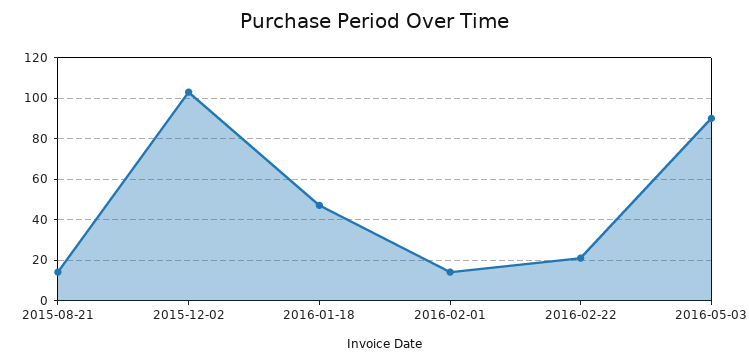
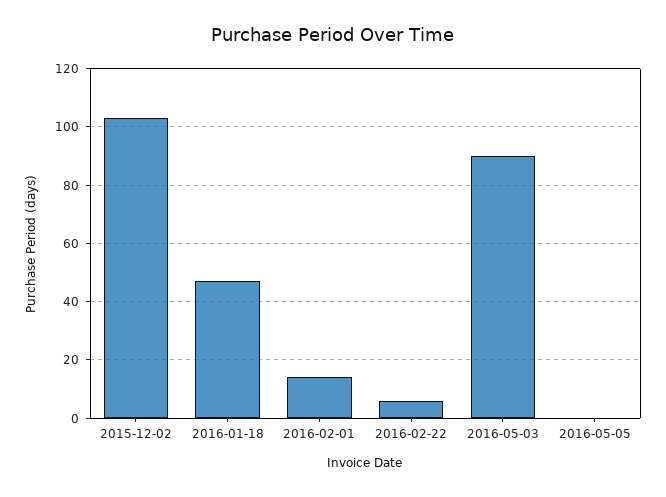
2015-08-21: 15 -> none
2016-02-22: 20 -> 5
2016-05-05: none -> 0

